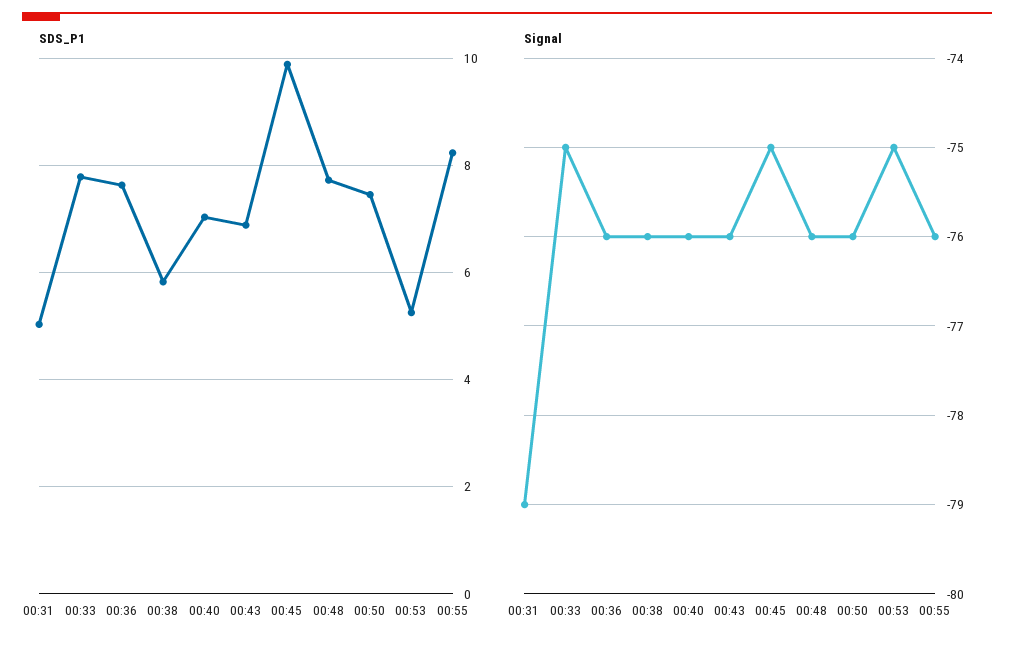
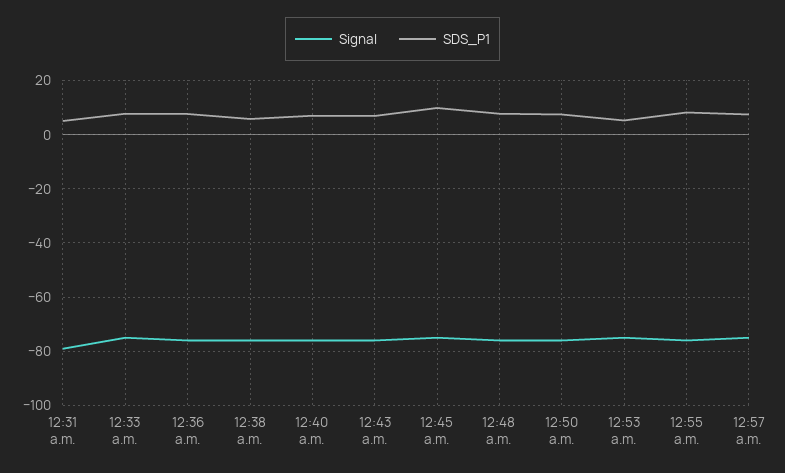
Signal, 12:57 a.m.: none -> -75
SDS_P1, 12:57 a.m.: none -> 7.5

